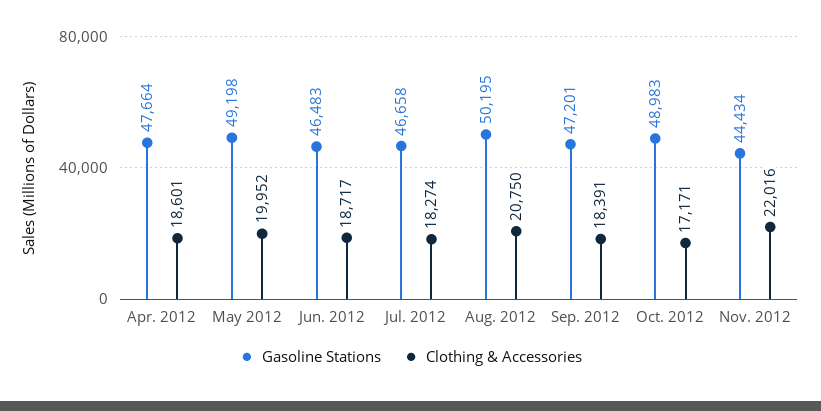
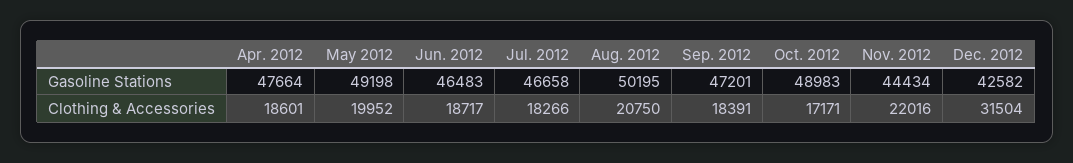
Clothing & Accessories, Jul. 2012: 18274 -> 18266
Gasoline Stations, Dec. 2012: none -> 42582
Clothing & Accessories, Dec. 2012: none -> 31504

